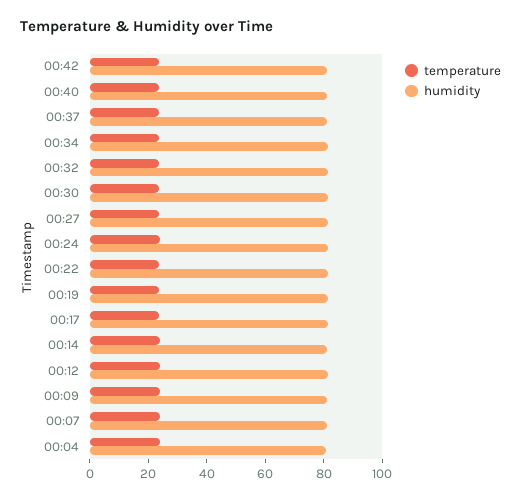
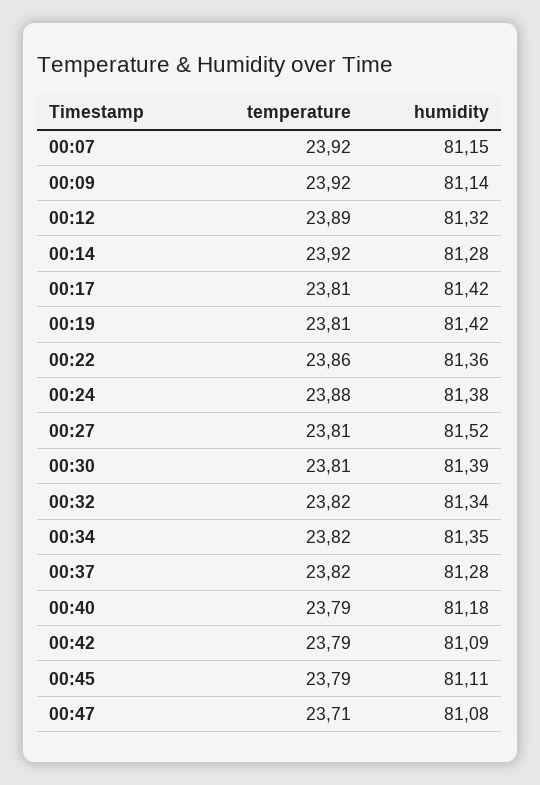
temperature, 00:04: 25 -> none
humidity, 00:04: 80 -> none
temperature, 00:45: none -> 23.79
humidity, 00:45: none -> 81.11
temperature, 00:47: none -> 23.71
humidity, 00:47: none -> 81.08

